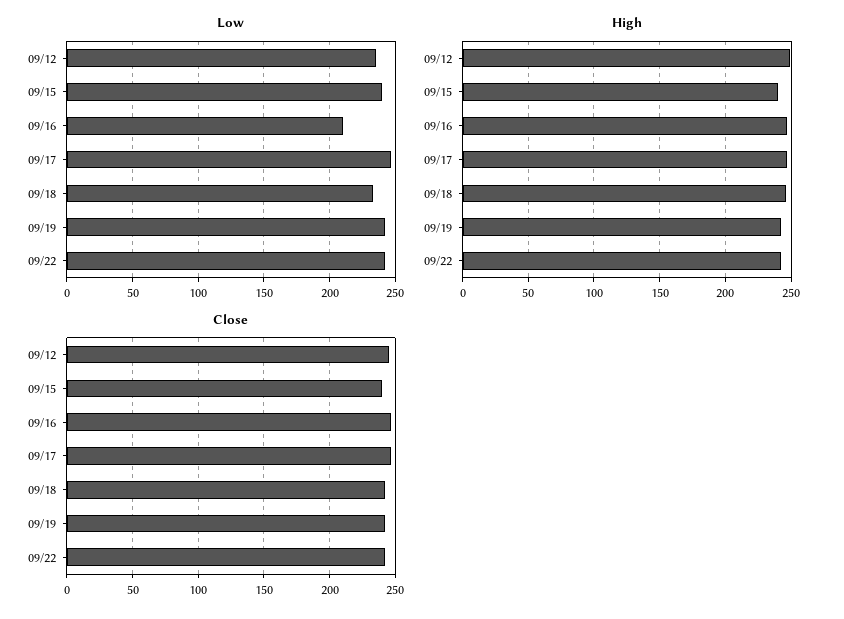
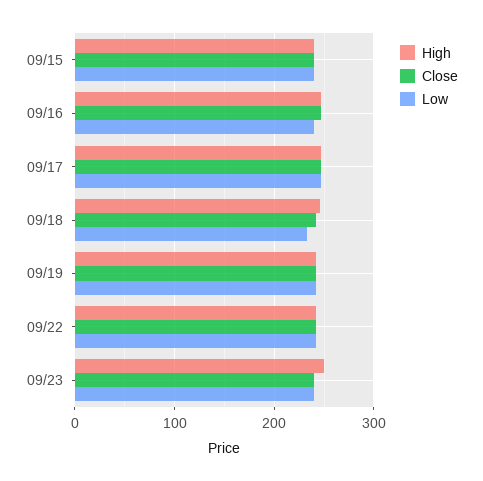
Low, 09/12: 235 -> none
Low, 09/16: 210 -> 240
High, 09/12: 250 -> none
Close, 09/12: 245 -> none
High, 09/23: none -> 250
Close, 09/23: none -> 240
Low, 09/23: none -> 240

